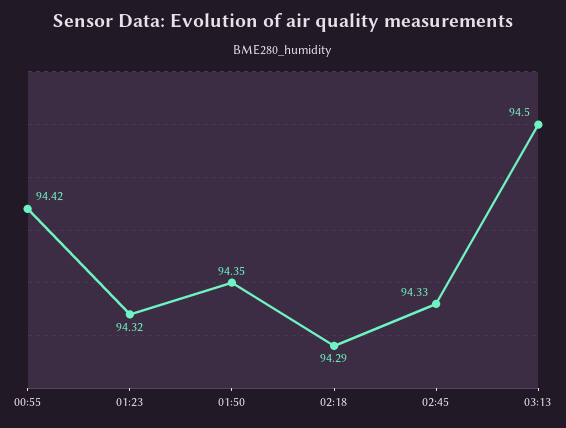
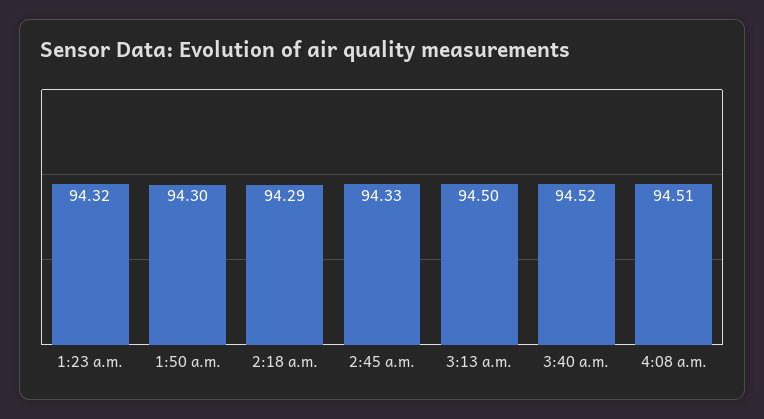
00:55: 94.42 -> none
01:50: 94.35 -> 94.3
3:40 a.m.: none -> 94.52
4:08 a.m.: none -> 94.51

